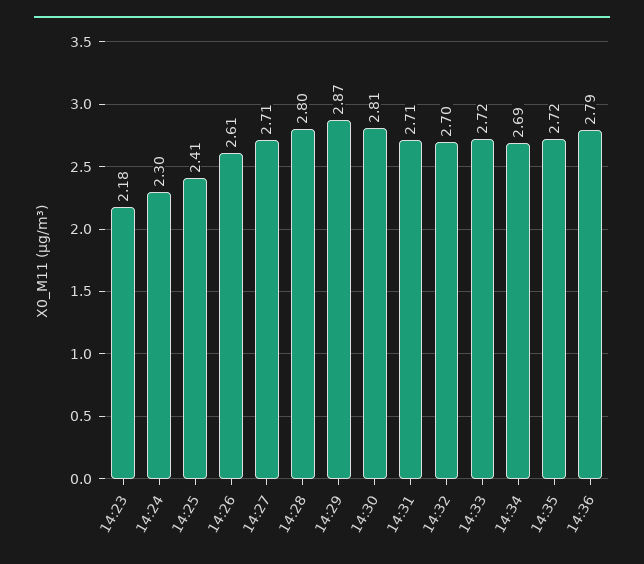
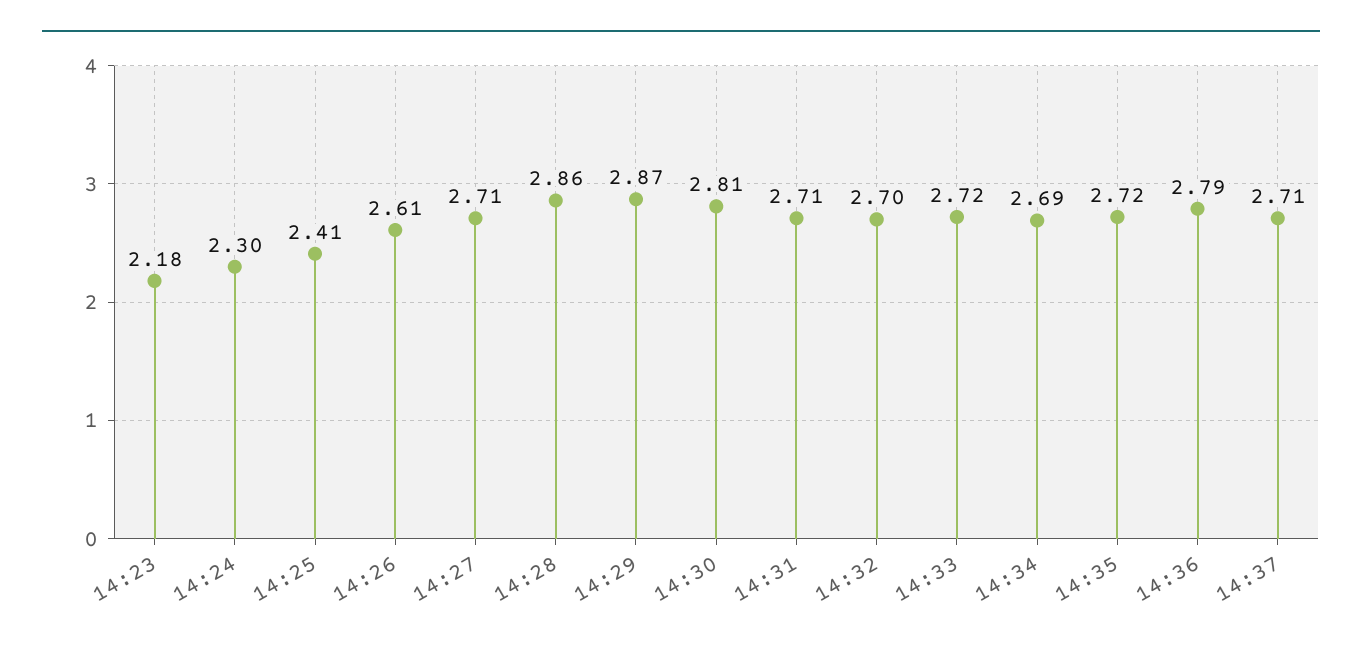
14:28: 2.8 -> 2.86
14:37: none -> 2.71

